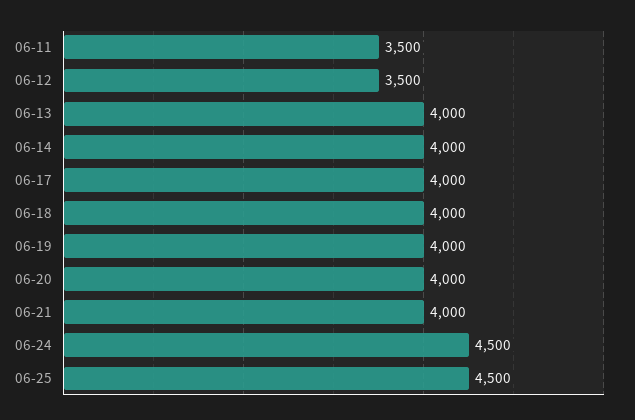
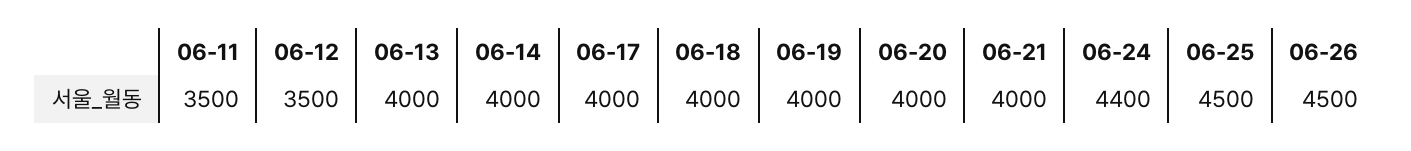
06-24: 4500 -> 4400
06-26: none -> 4500

